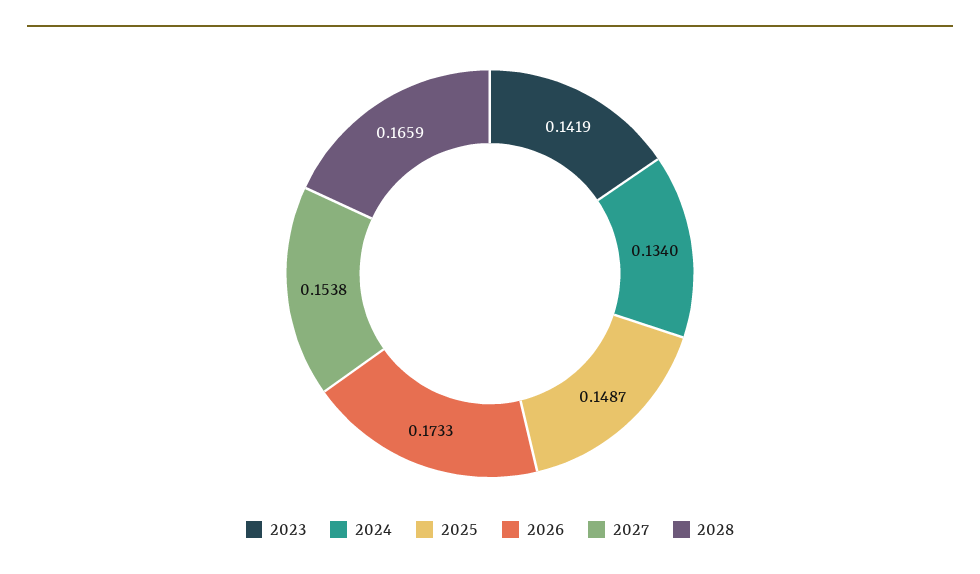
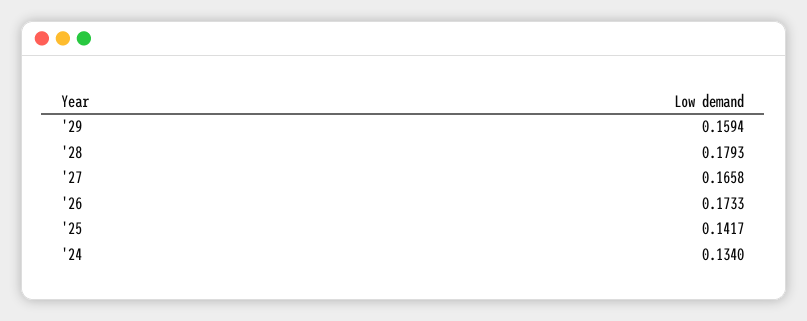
2023: 0.1419 -> none
2025: 0.1487 -> 0.1417
2027: 0.1538 -> 0.1658
2028: 0.1659 -> 0.1793
'29: none -> 0.1594

